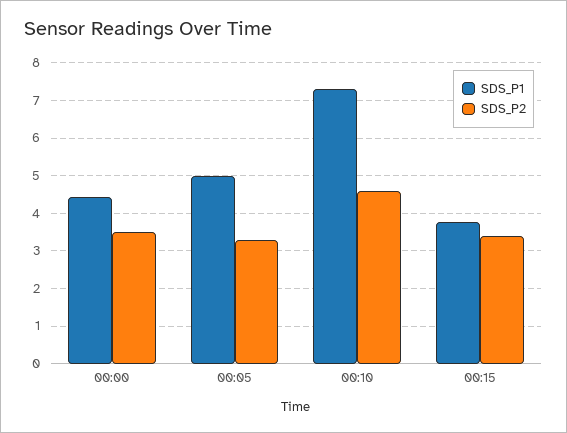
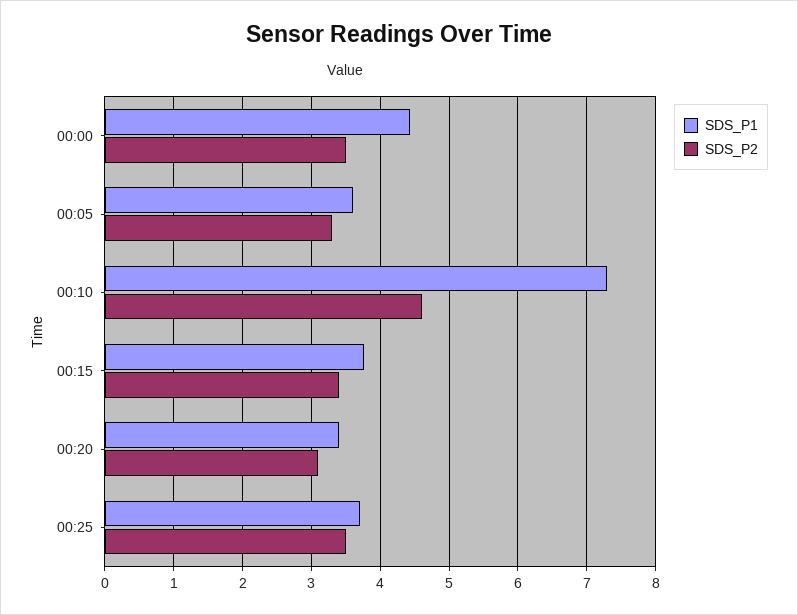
SDS_P1, 00:05: 5 -> 3.6
SDS_P1, 00:20: none -> 3.4
SDS_P2, 00:20: none -> 3.1
SDS_P1, 00:25: none -> 3.7
SDS_P2, 00:25: none -> 3.5

